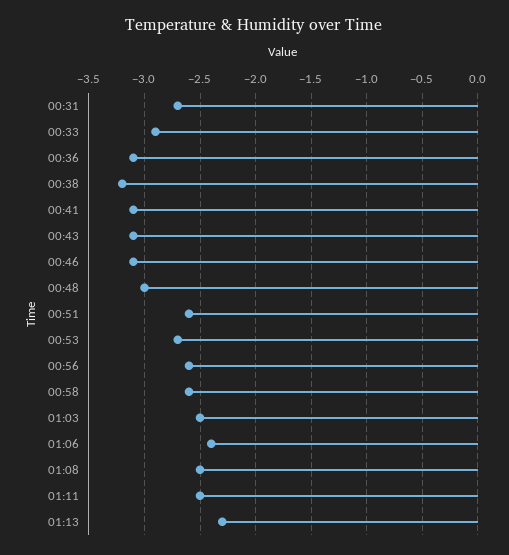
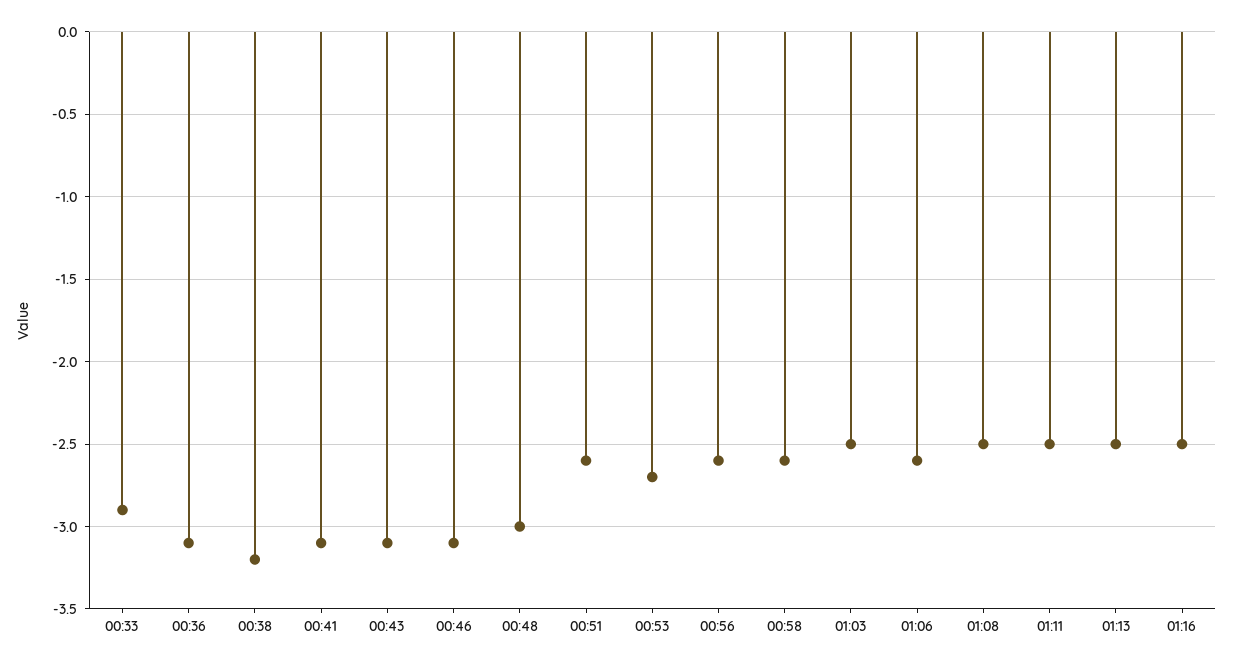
00:31: -2.7 -> none
01:06: -2.4 -> -2.6
01:13: -2.3 -> -2.5
01:16: none -> -2.5

